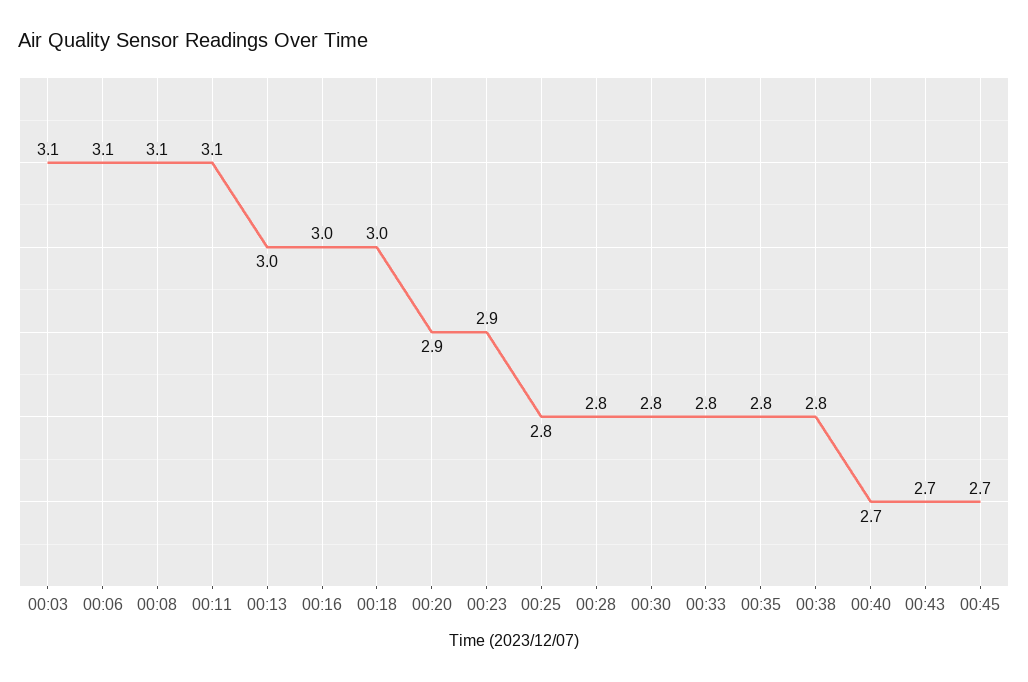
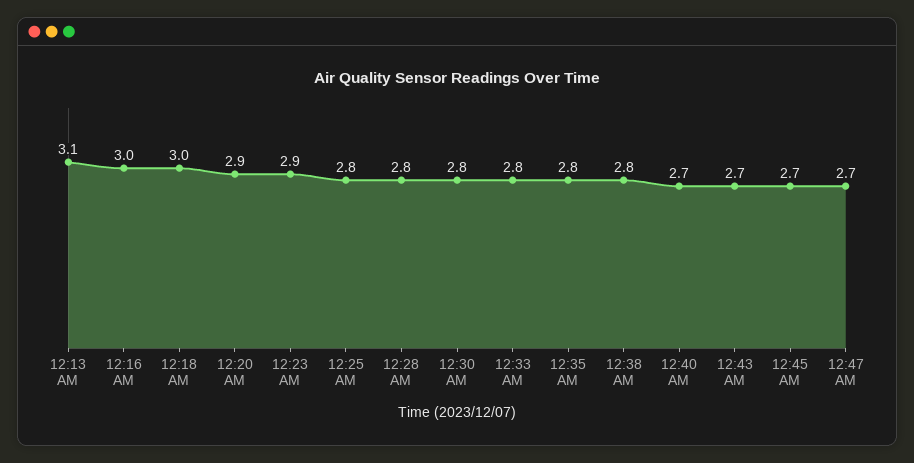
00:03: 3.1 -> none
00:06: 3.1 -> none
00:08: 3.1 -> none
00:11: 3.1 -> none
00:13: 3 -> 3.1
12:47 AM: none -> 2.7

